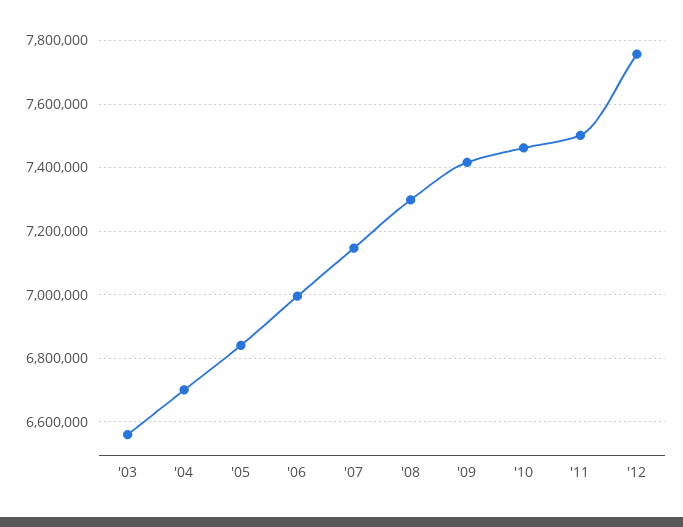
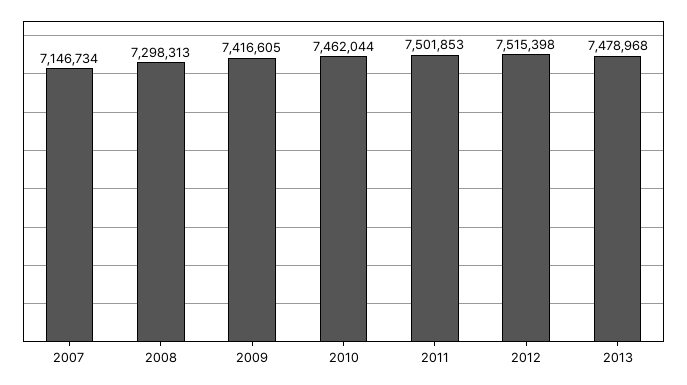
'03: 6560000 -> none
'04: 6700000 -> none
'05: 6840000 -> none
'06: 7000000 -> none
'12: 7760000 -> 7515398
2013: none -> 7478968

